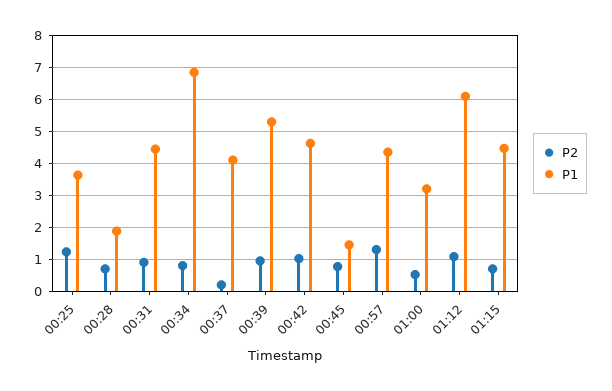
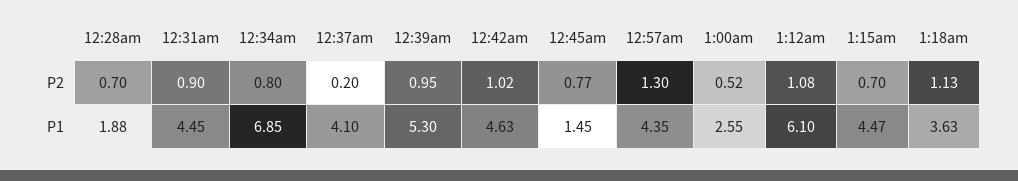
P2, 00:25: 1.2 -> none
P1, 00:25: 3.6 -> none
P1, 01:00: 3.2 -> 2.55
P2, 1:18am: none -> 1.13
P1, 1:18am: none -> 3.63

